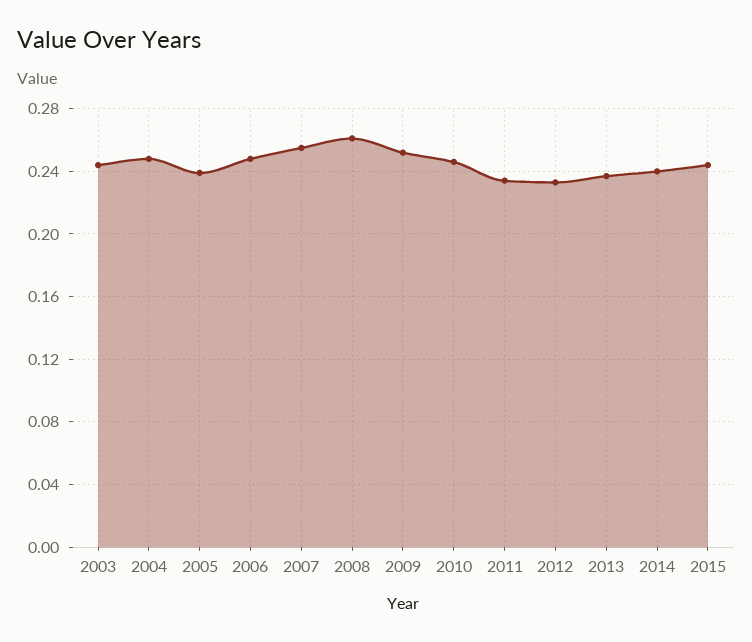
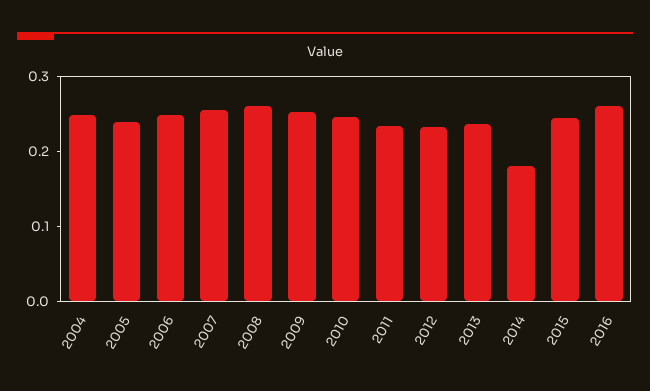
2003: 0.245 -> none
2014: 0.24 -> 0.18
2016: none -> 0.26

